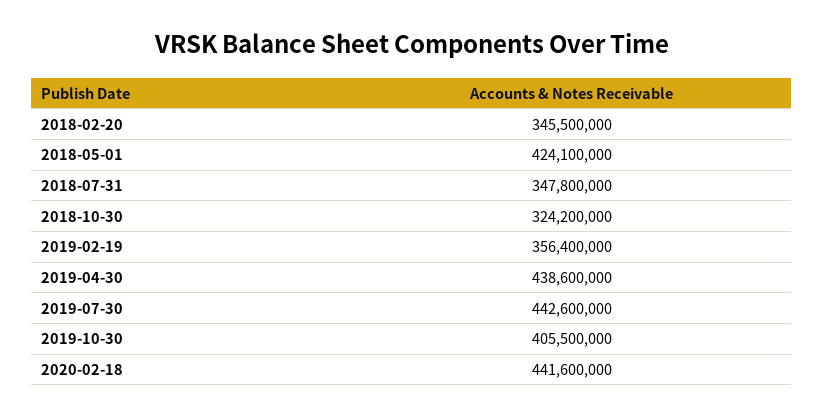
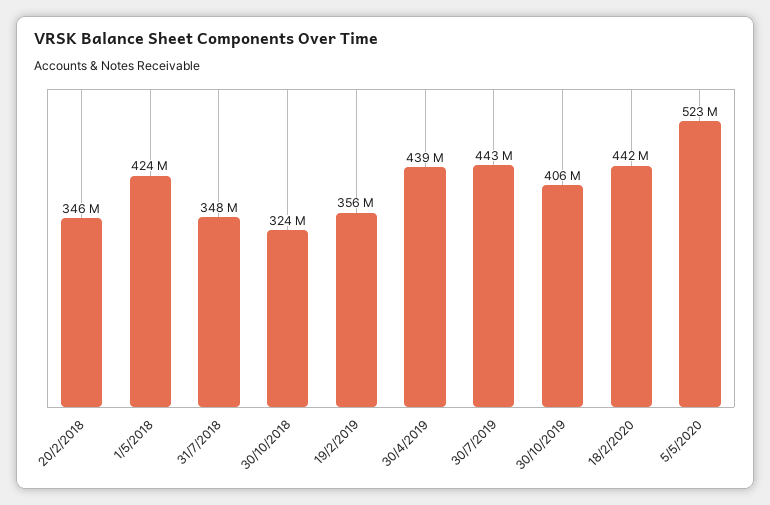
5/5/2020: none -> 523000000

